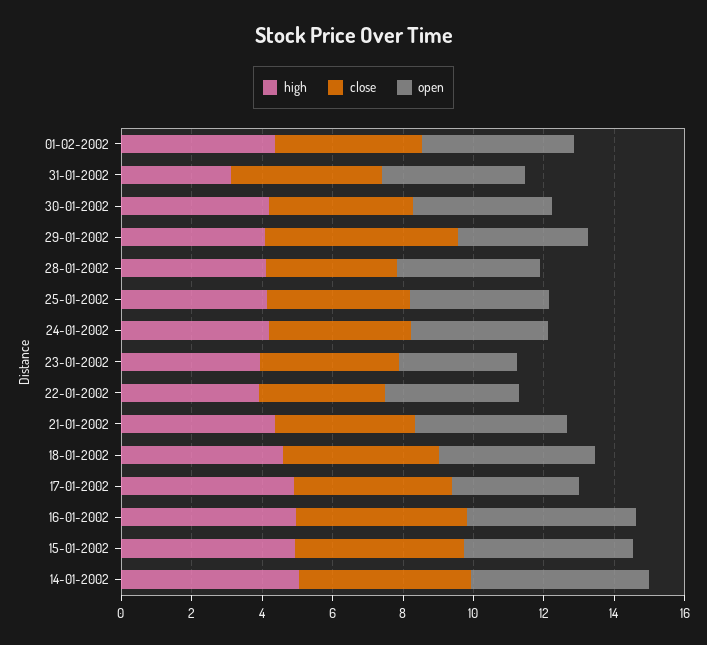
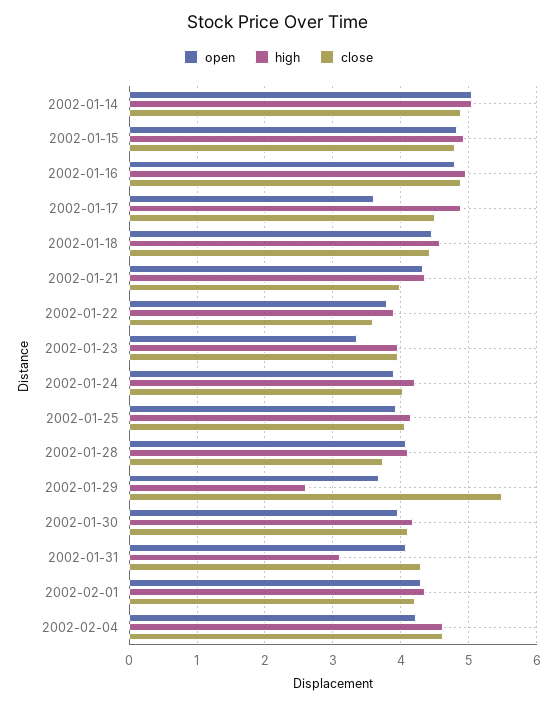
high, 29-01-2002: 4 -> 2.6
open, 2002-02-04: none -> 4.2
high, 2002-02-04: none -> 4.6
close, 2002-02-04: none -> 4.6

